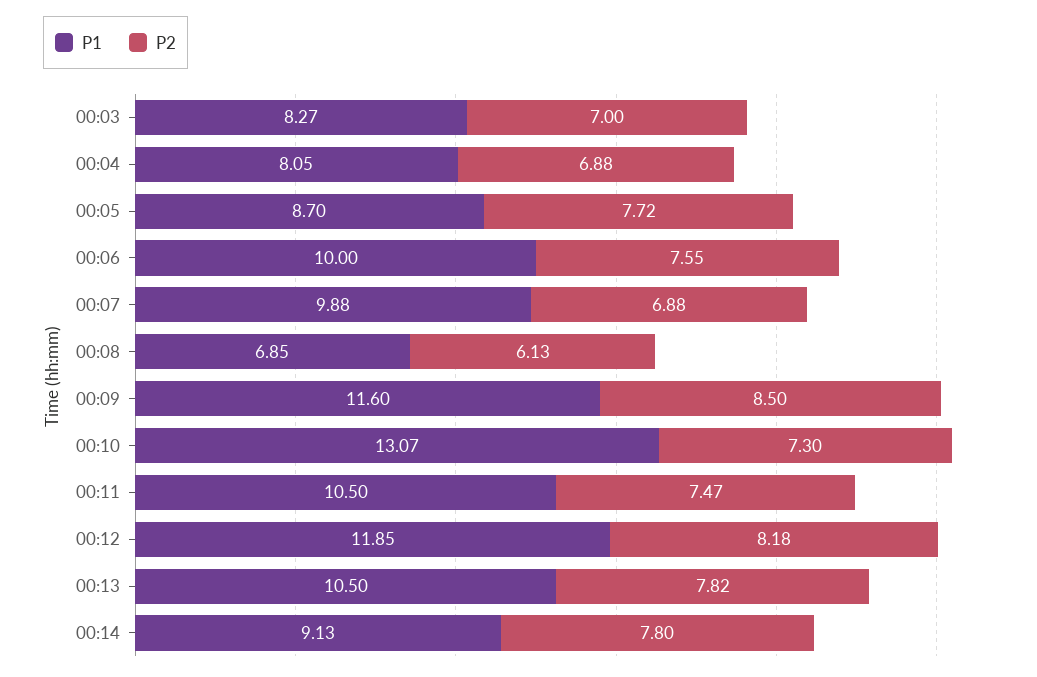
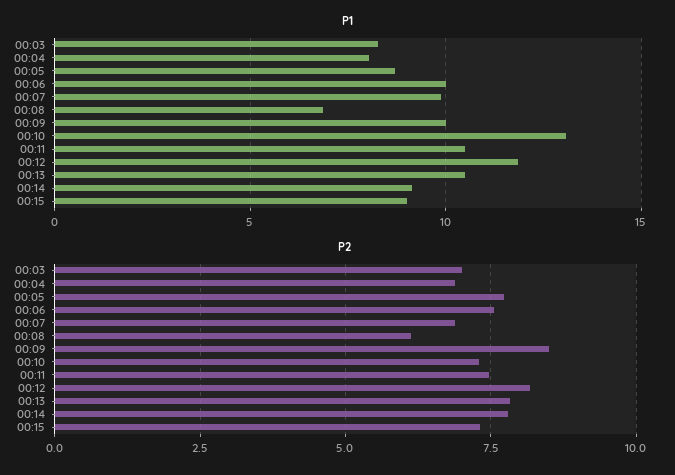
P1, 00:09: 11.6 -> 10
P1, 00:15: none -> 9
P2, 00:15: none -> 7.25

